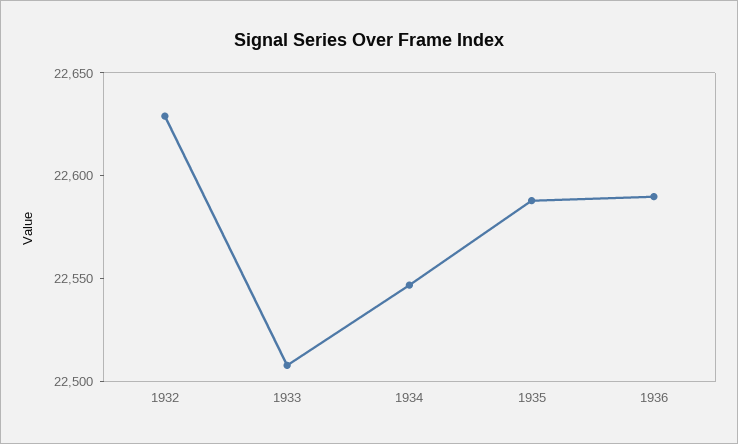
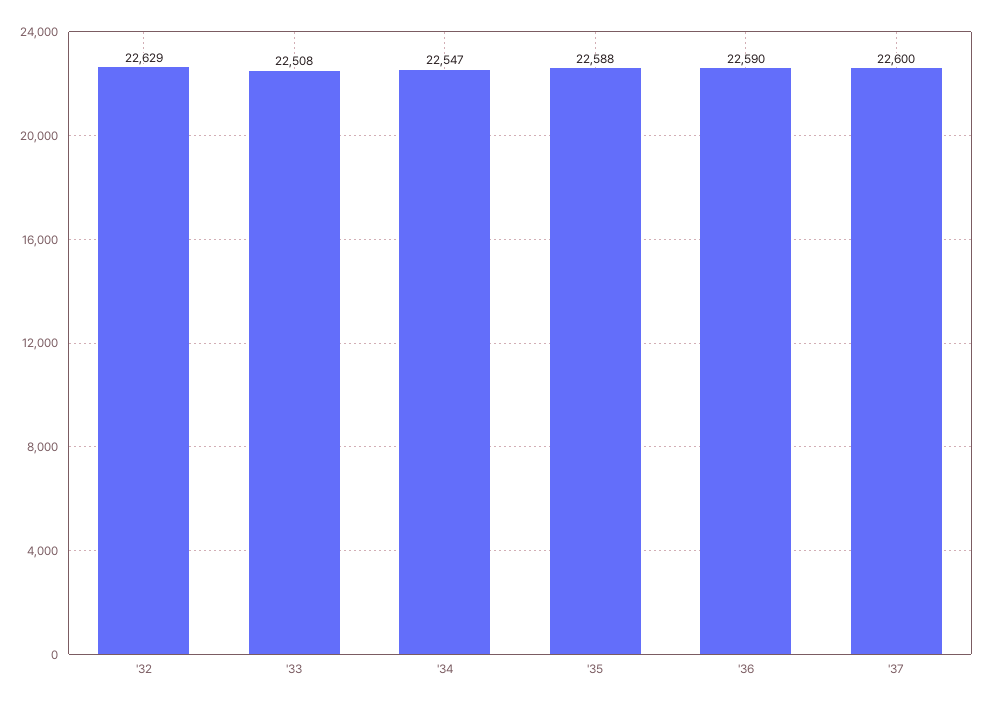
'37: none -> 22600

